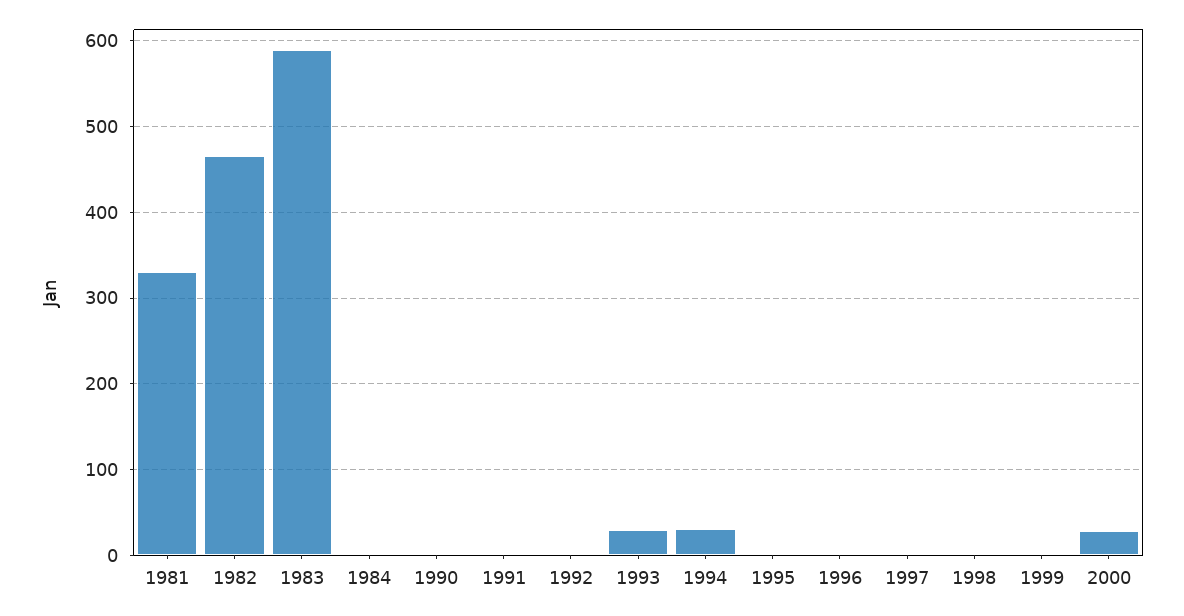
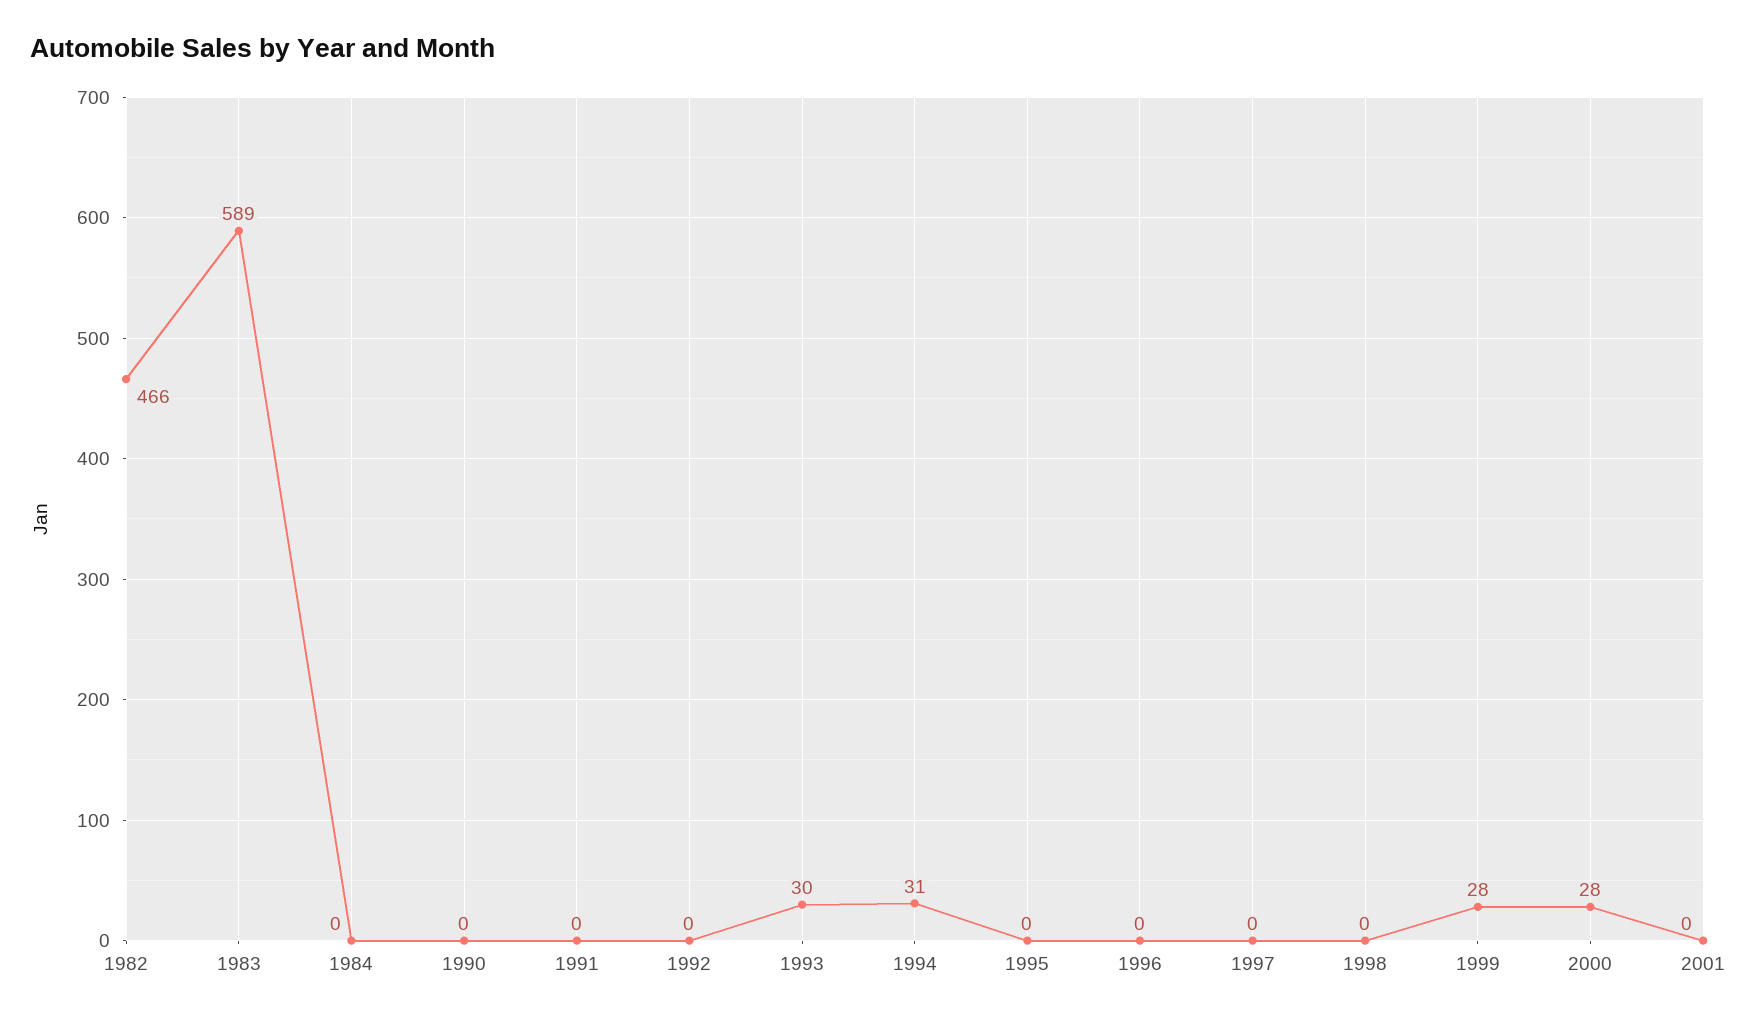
1981: 330 -> none
1999: 0 -> 28
2001: none -> 0

